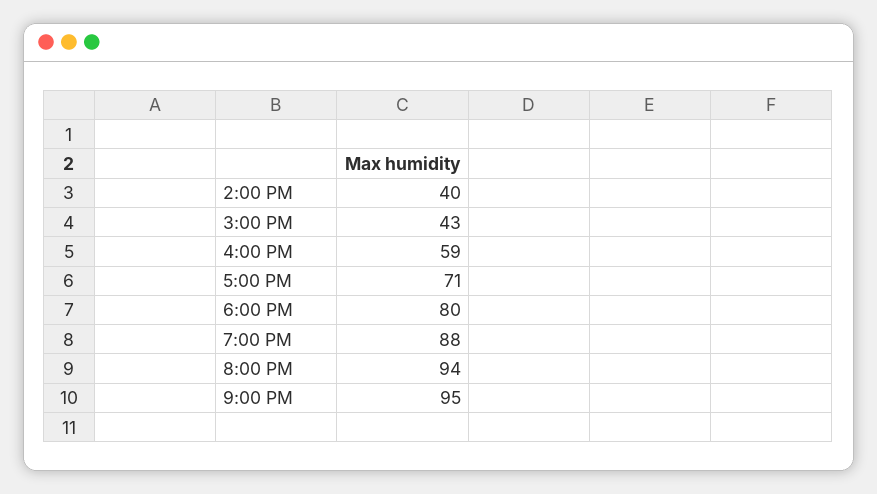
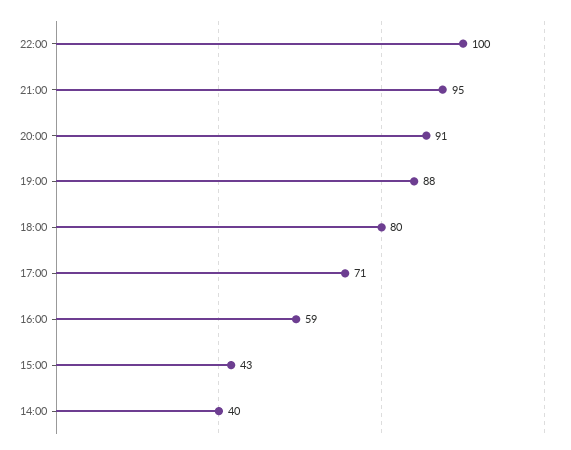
8:00 PM: 94 -> 91
22:00: none -> 100

